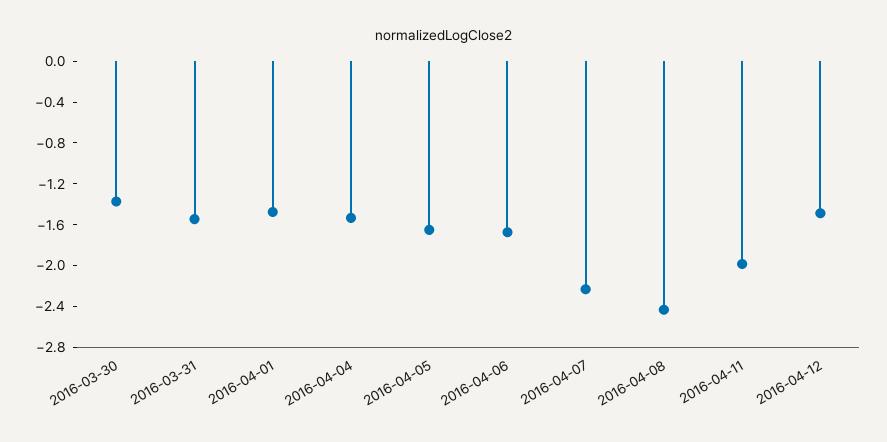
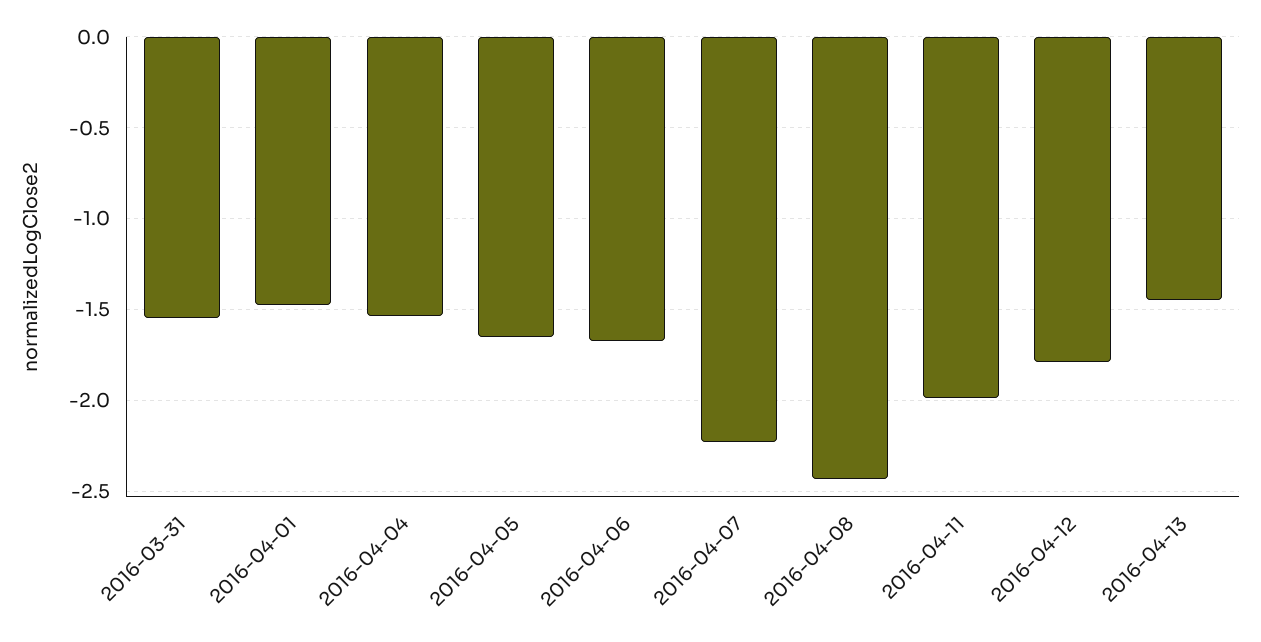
2016-03-30: -1.4 -> none
2016-04-12: -1.5 -> -1.8
2016-04-13: none -> -1.45

